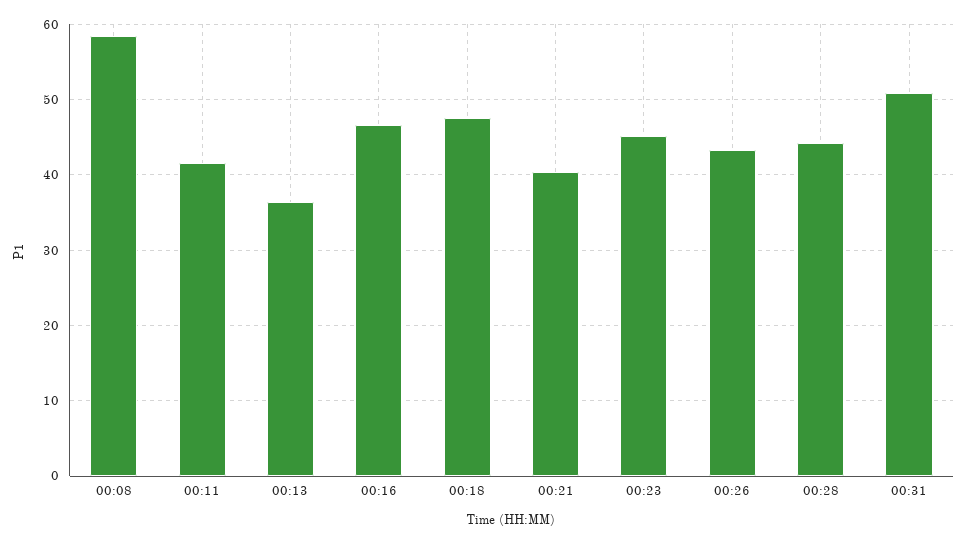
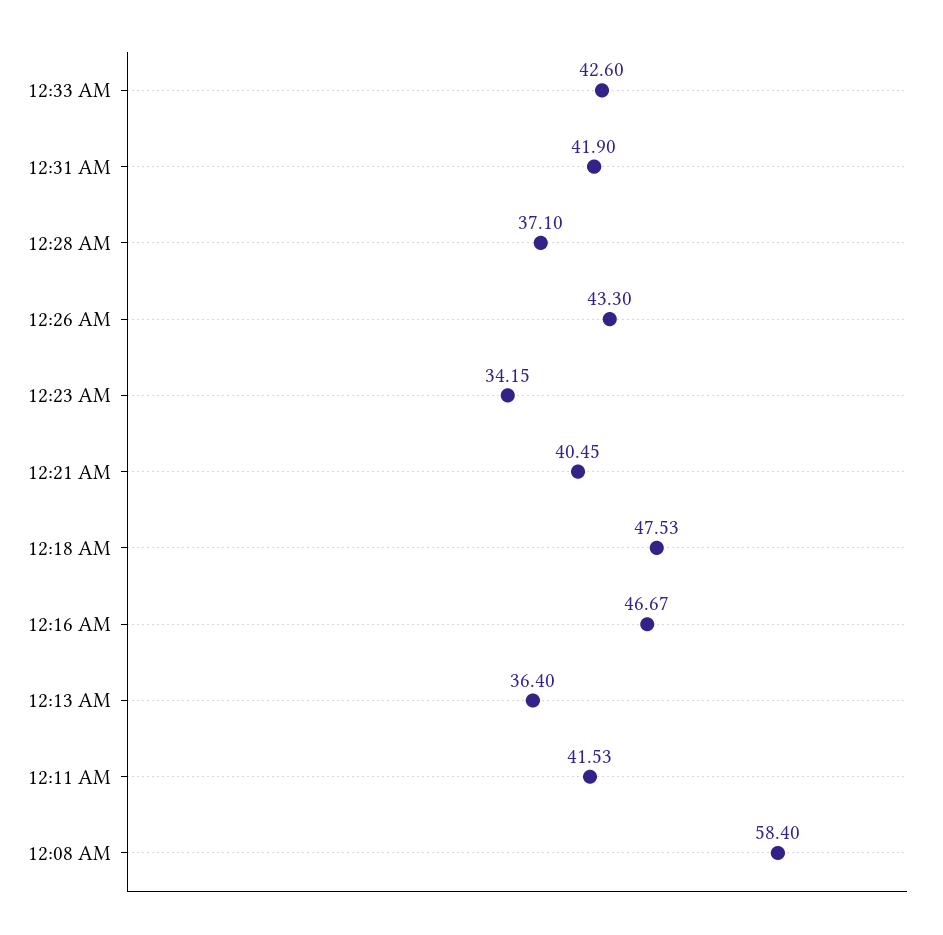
00:23: 45 -> 34.15
00:28: 44 -> 37.1
00:31: 51 -> 41.9
12:33 AM: none -> 42.6

